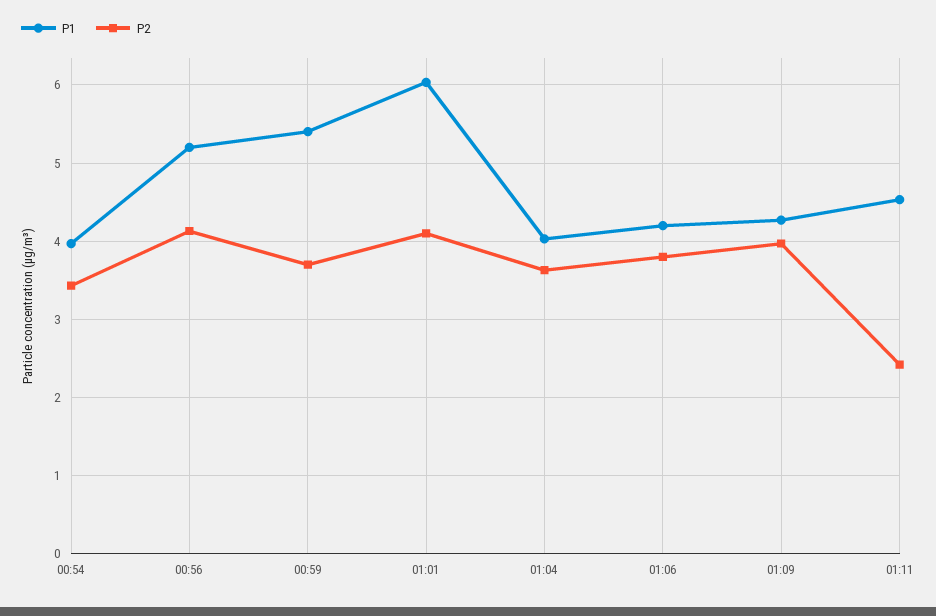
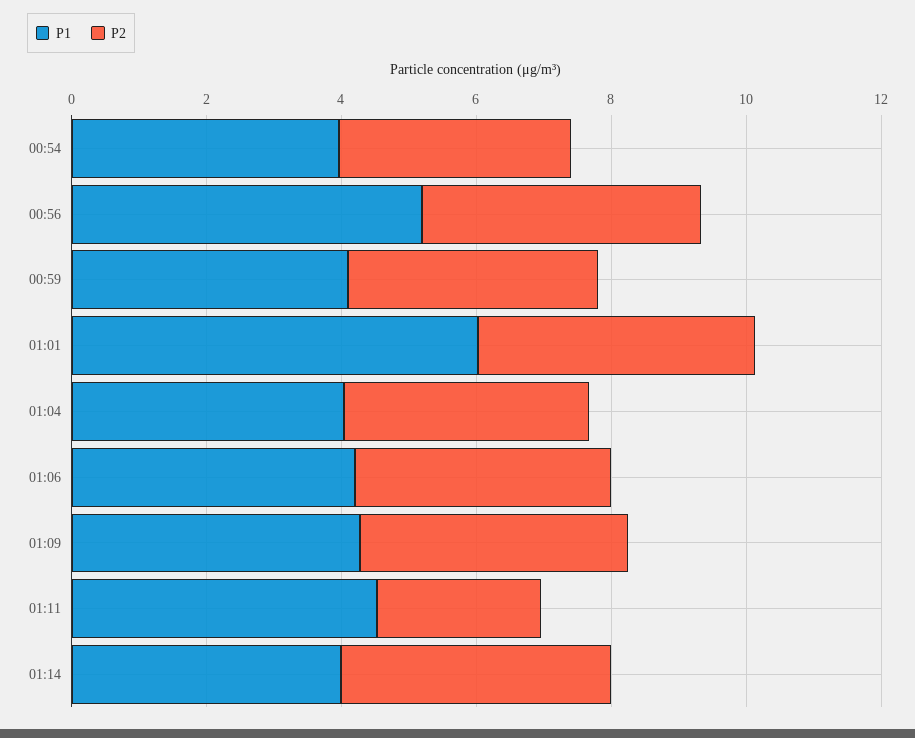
P1, 00:59: 5.4 -> 4
P1, 01:14: none -> 4
P2, 01:14: none -> 4

